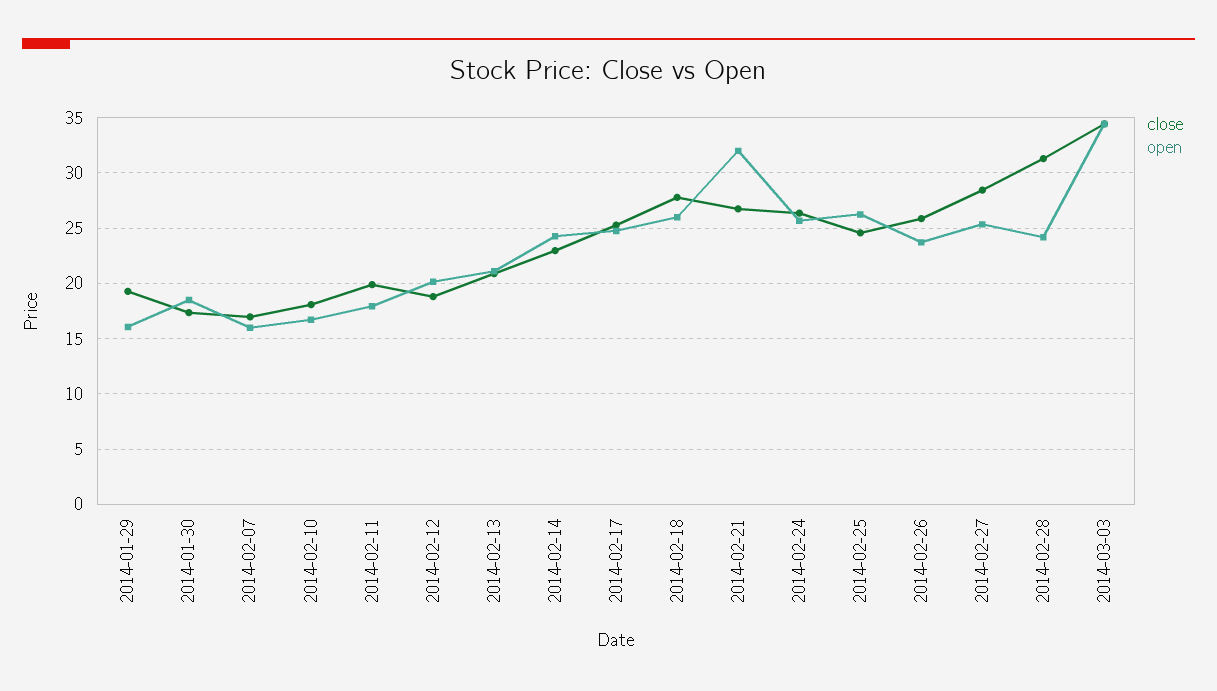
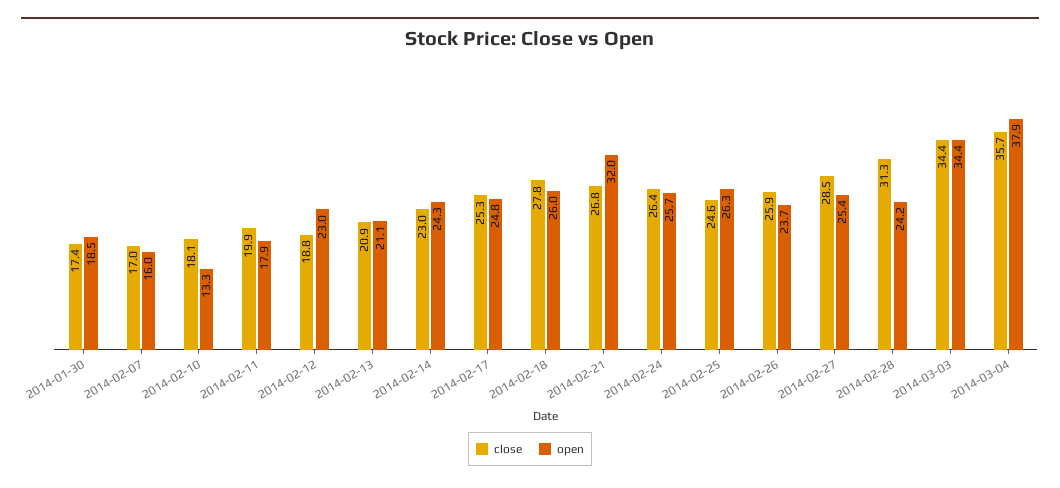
close, 2014-01-29: 19 -> none
open, 2014-01-29: 16 -> none
open, 2014-02-10: 17 -> 13.3
open, 2014-02-12: 20 -> 23
close, 2014-03-04: none -> 35.7
open, 2014-03-04: none -> 37.9

